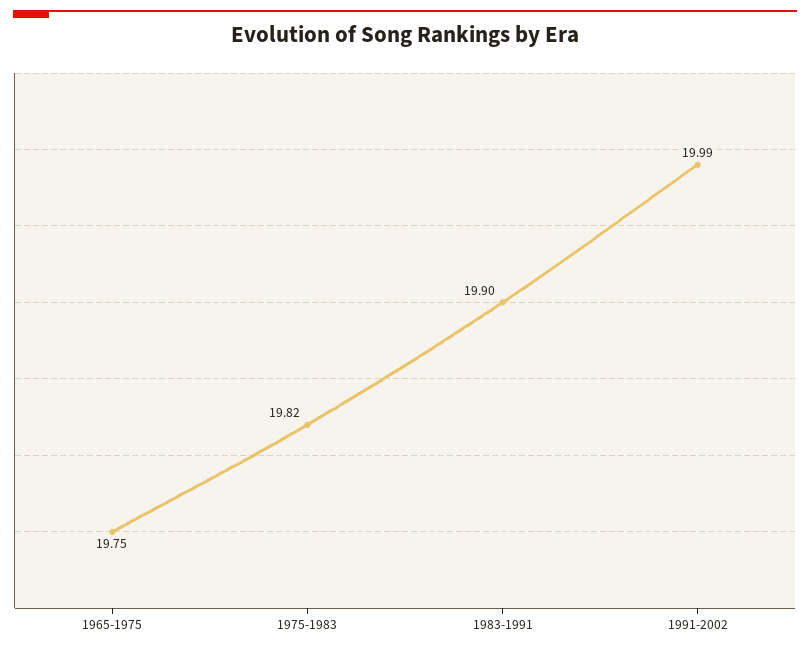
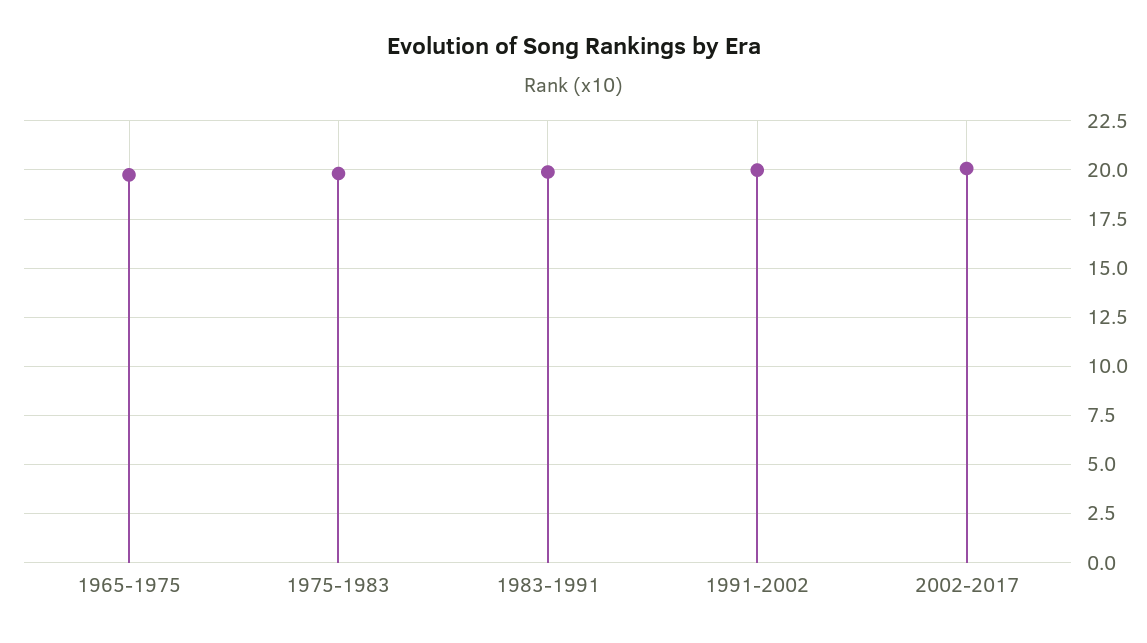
2002-2017: none -> 20

